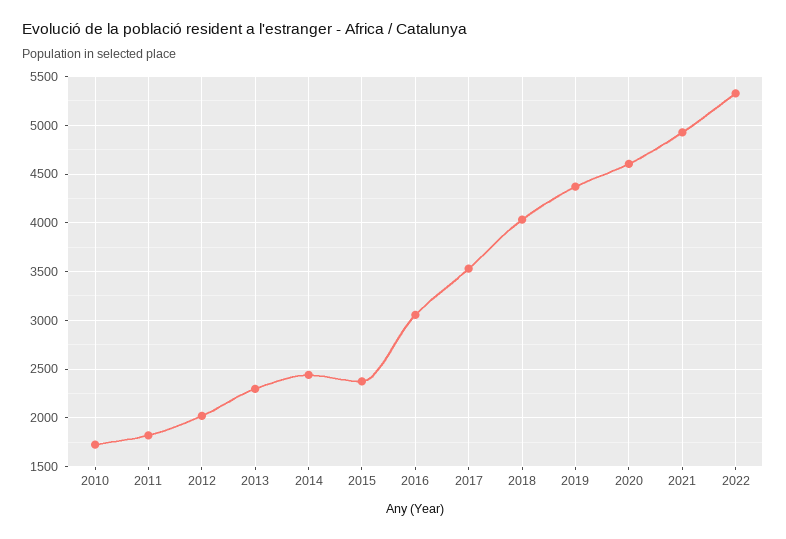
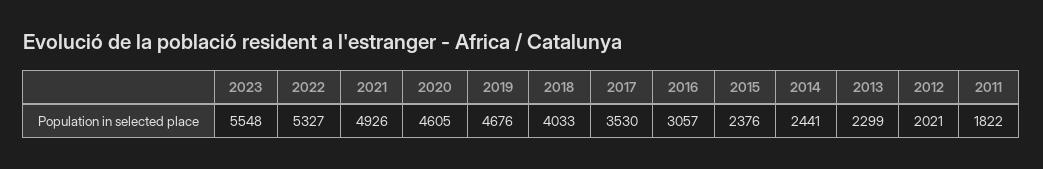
2010: 1700 -> none
2019: 4400 -> 4676
2023: none -> 5548

